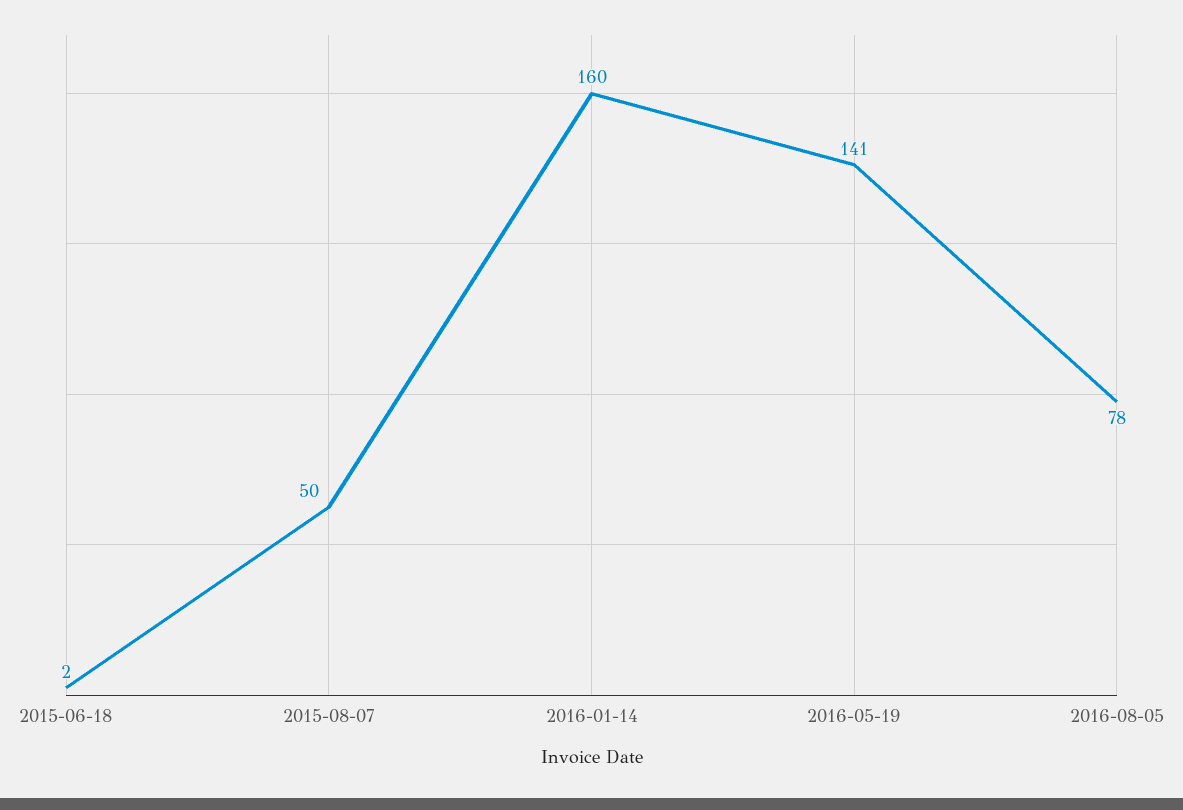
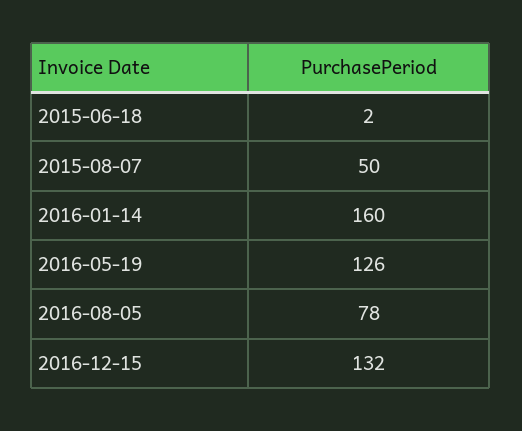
2016-05-19: 141 -> 126
2016-12-15: none -> 132

